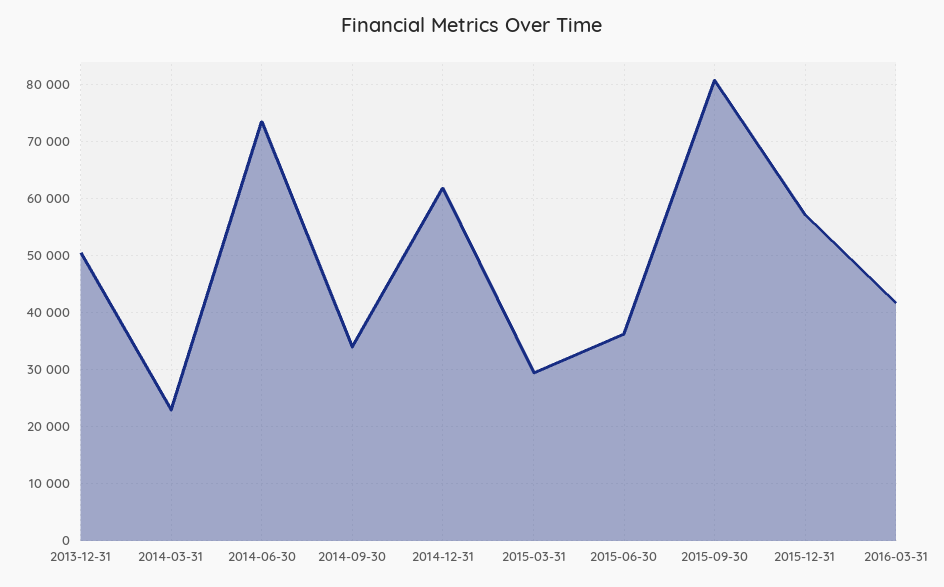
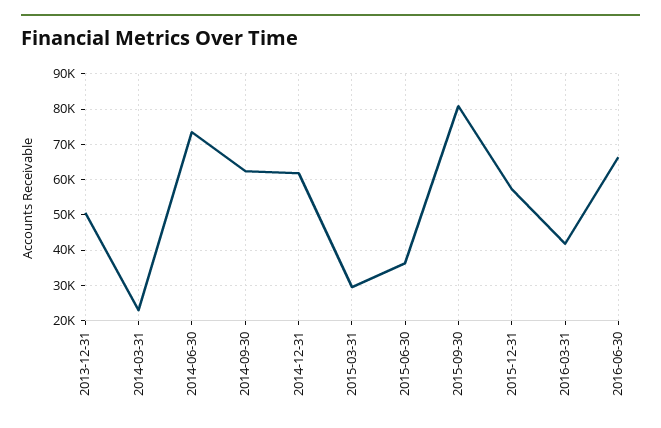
2014-09-30: 34000 -> 62000
2016-06-30: none -> 66000

